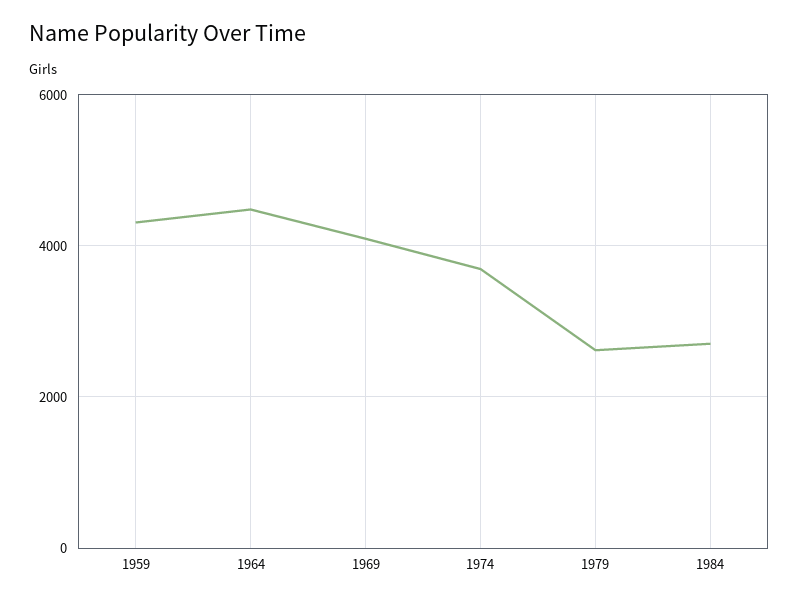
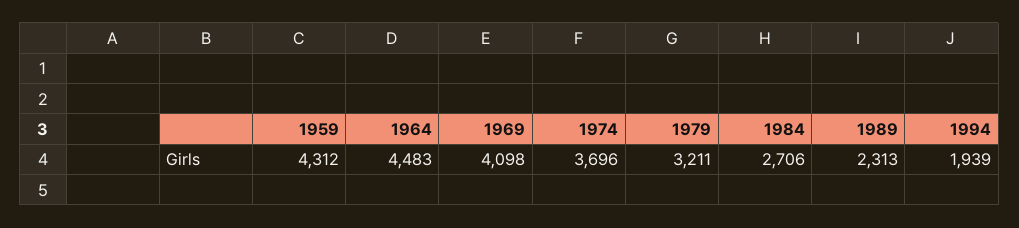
1979: 2600 -> 3211
1989: none -> 2313
1994: none -> 1939

